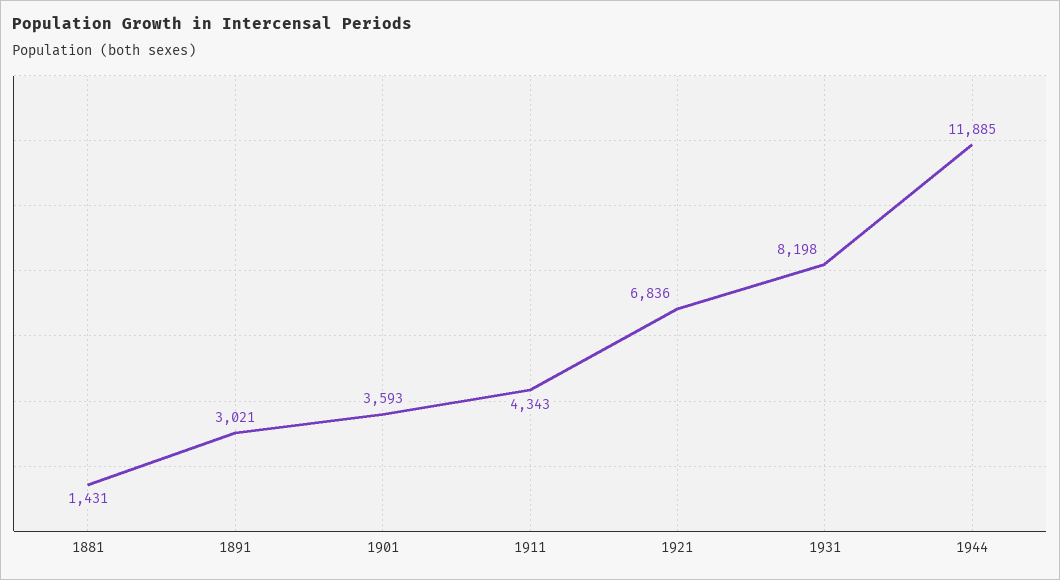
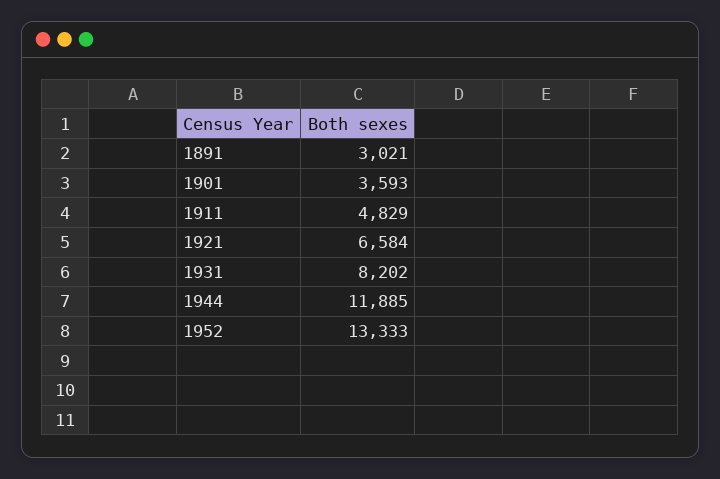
1881: 1431 -> none
1911: 4343 -> 4829
1921: 6836 -> 6584
1931: 8198 -> 8202
1952: none -> 13333

